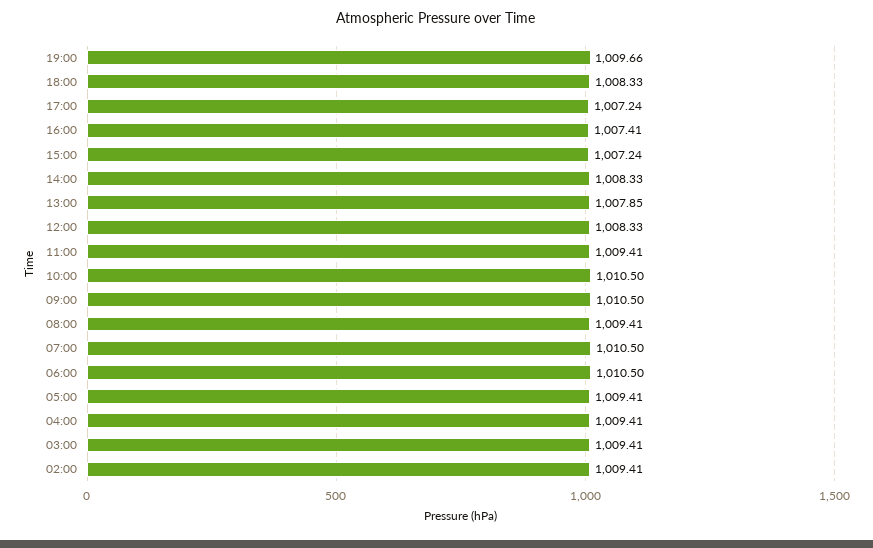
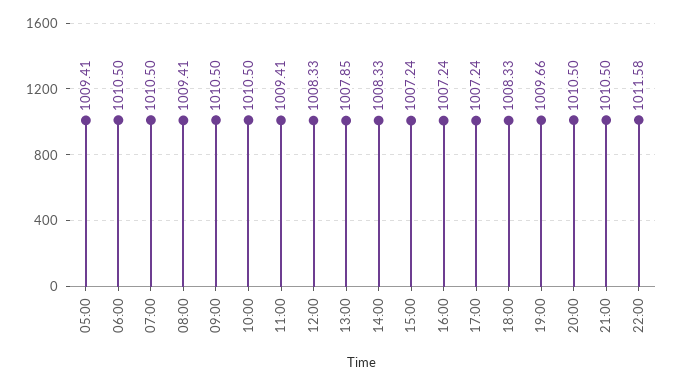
16:00: 1007.41 -> 1007.24
04:00: 1009.41 -> none
03:00: 1009.41 -> none
02:00: 1009.41 -> none
20:00: none -> 1010.5
21:00: none -> 1010.5
22:00: none -> 1011.58

